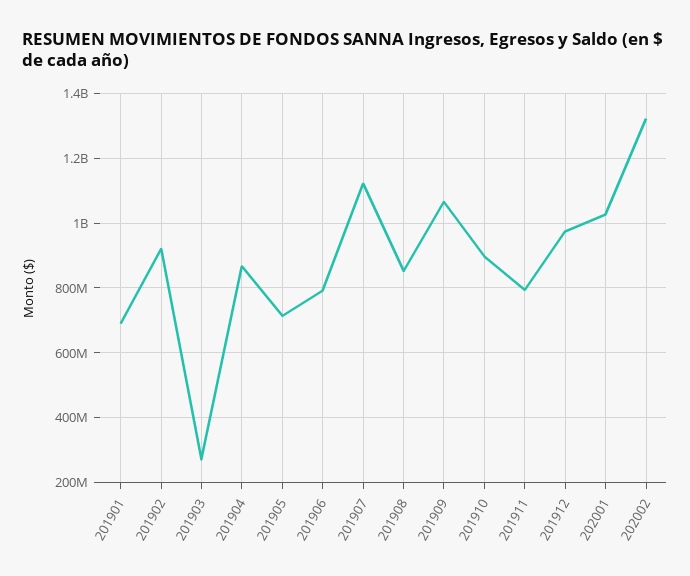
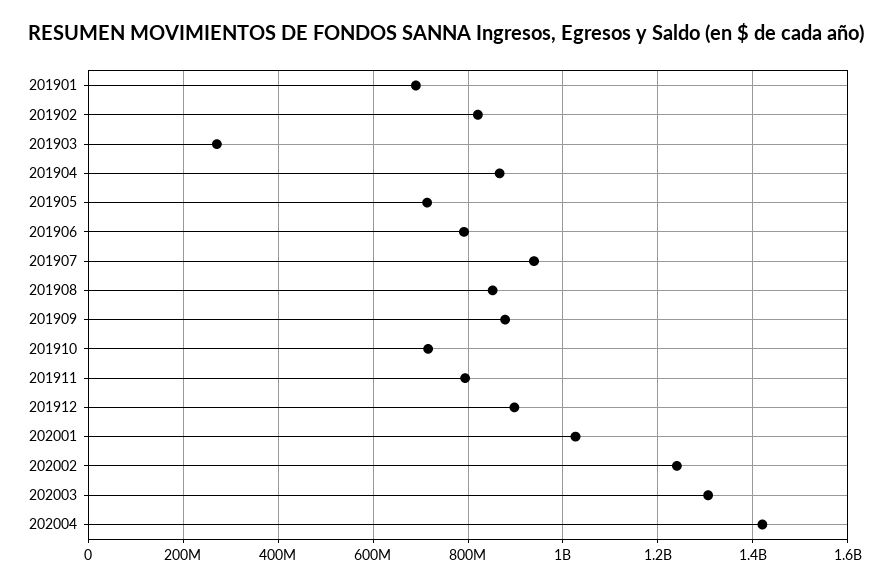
201902: 920000000 -> 820000000
201907: 1120000000 -> 940000000
201909: 1060000000 -> 880000000
201910: 900000000 -> 720000000
201912: 980000000 -> 900000000
202002: 1320000000 -> 1240000000
202003: none -> 1300000000
202004: none -> 1420000000

